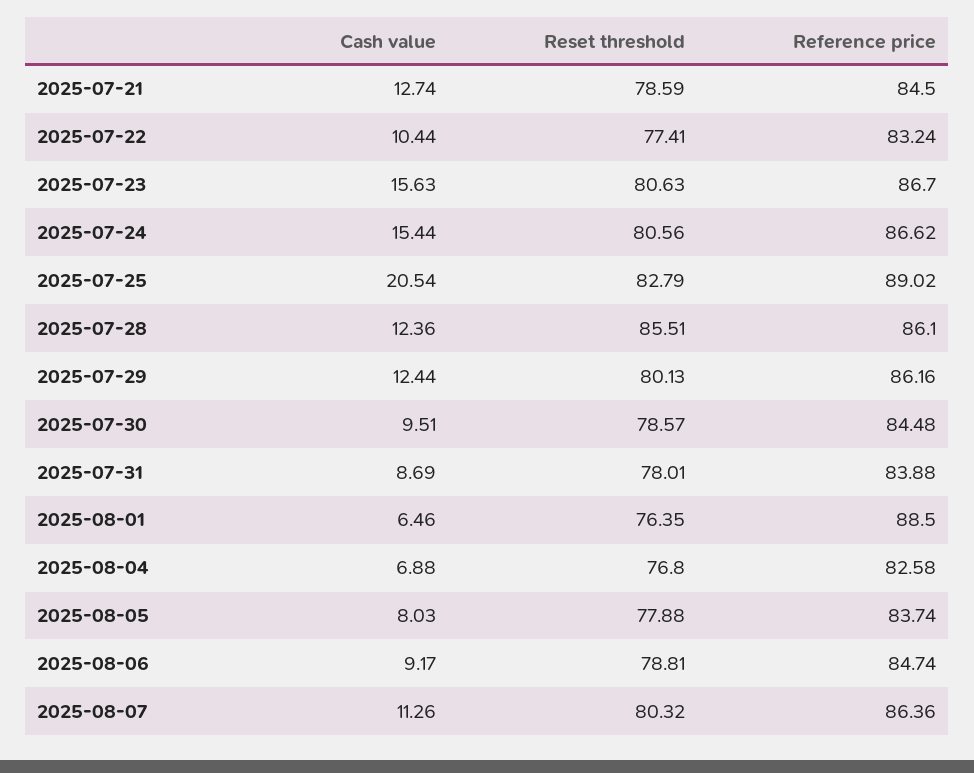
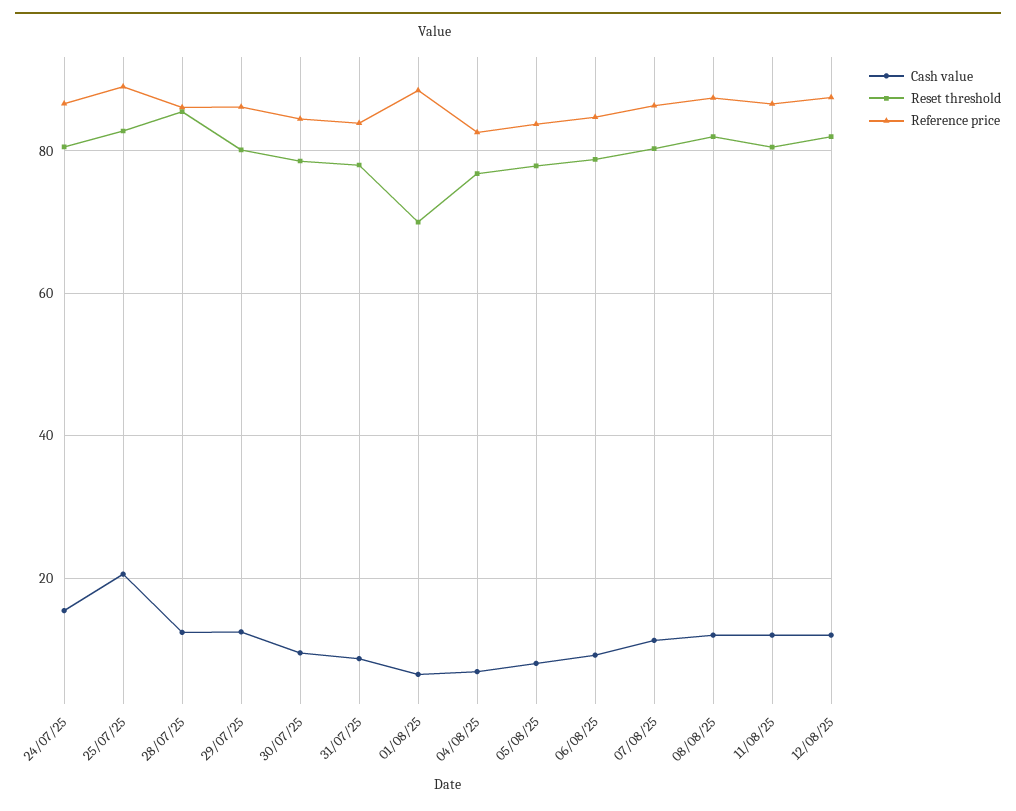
Cash value, 2025-07-21: 12.74 -> none
Reset threshold, 2025-07-21: 78.59 -> none
Reference price, 2025-07-21: 84.5 -> none
Cash value, 2025-07-22: 10.44 -> none
Reset threshold, 2025-07-22: 77.41 -> none
Reference price, 2025-07-22: 83.24 -> none
Cash value, 2025-07-23: 15.63 -> none
Reset threshold, 2025-07-23: 80.63 -> none
Reference price, 2025-07-23: 86.7 -> none
Reset threshold, 2025-08-01: 76.35 -> 70
Cash value, 08/08/25: none -> 12
Reset threshold, 08/08/25: none -> 82
Reference price, 08/08/25: none -> 88
Cash value, 11/08/25: none -> 12
Reset threshold, 11/08/25: none -> 80
Reference price, 11/08/25: none -> 86
Cash value, 12/08/25: none -> 12
Reset threshold, 12/08/25: none -> 82
Reference price, 12/08/25: none -> 88

